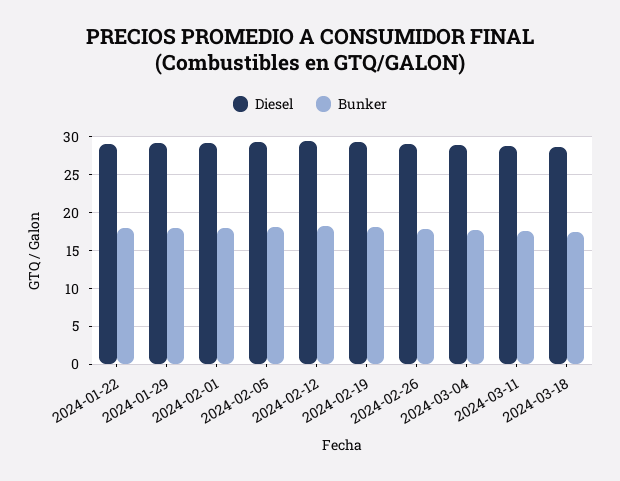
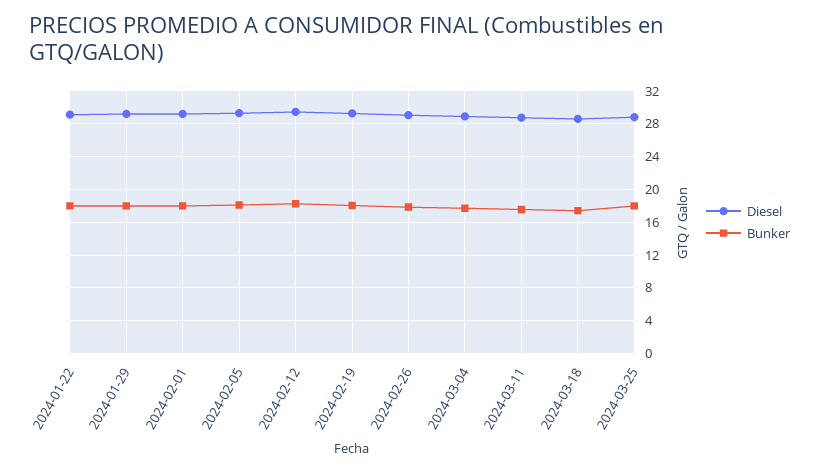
Diesel, 2024-03-25: none -> 29
Bunker, 2024-03-25: none -> 18

